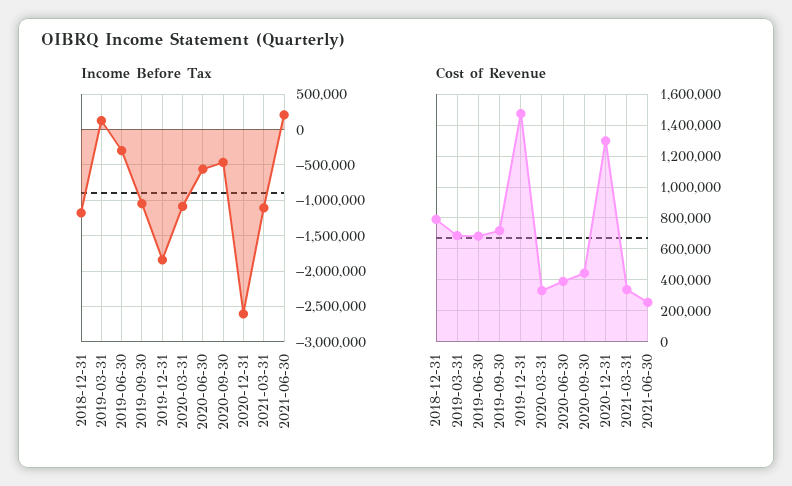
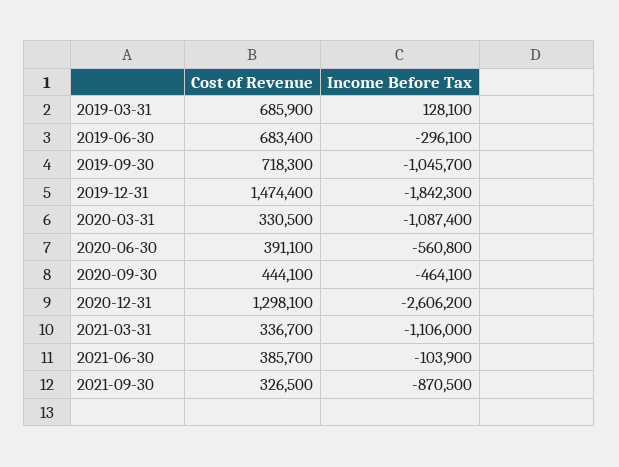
Income Before Tax, 2018-12-31: -1200000 -> none
Income Before Tax, 2021-06-30: 200000 -> -103900
Cost of Revenue, 2018-12-31: 800000 -> none
Cost of Revenue, 2021-06-30: 250000 -> 385700
Cost of Revenue, 2021-09-30: none -> 326500
Income Before Tax, 2021-09-30: none -> -870500

